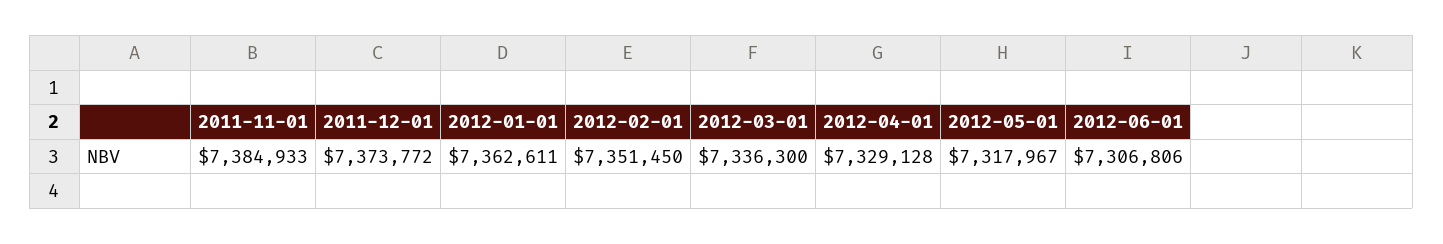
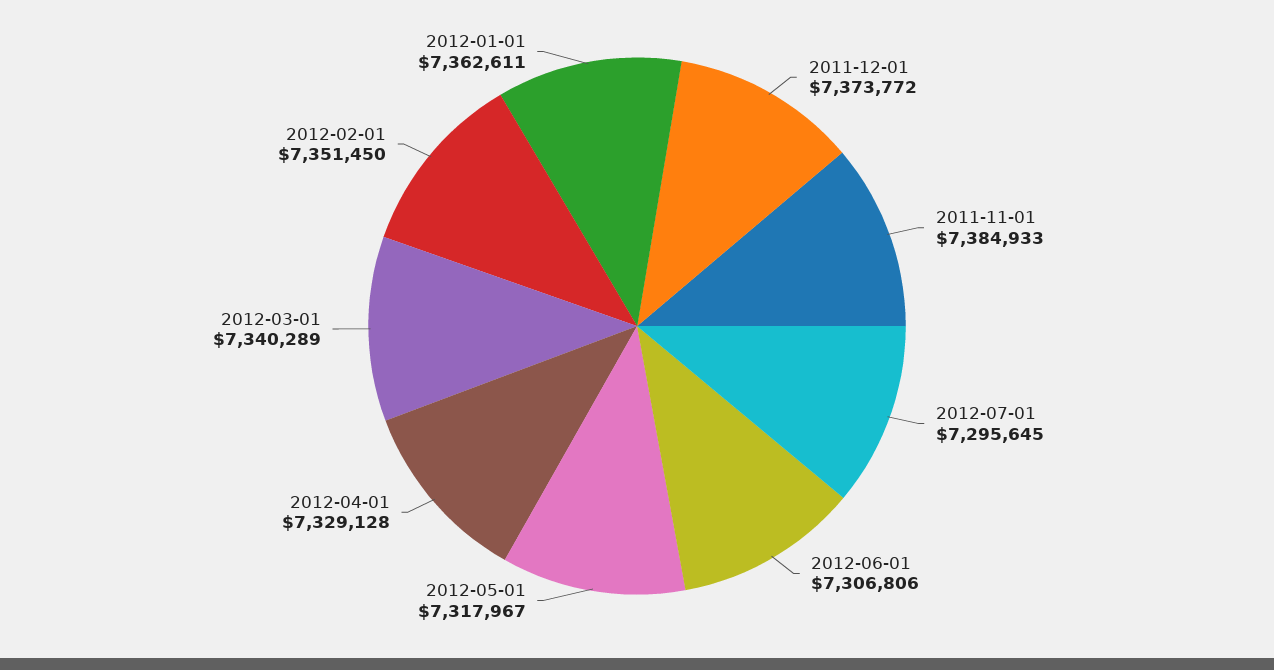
2012-03-01: 7336300 -> 7340289
2012-07-01: none -> 7295645

